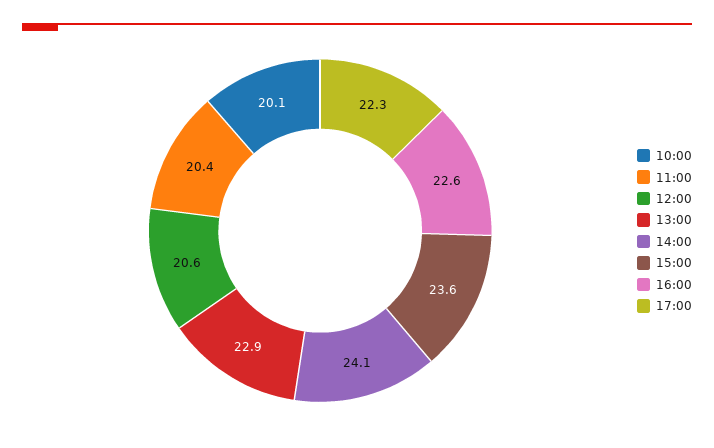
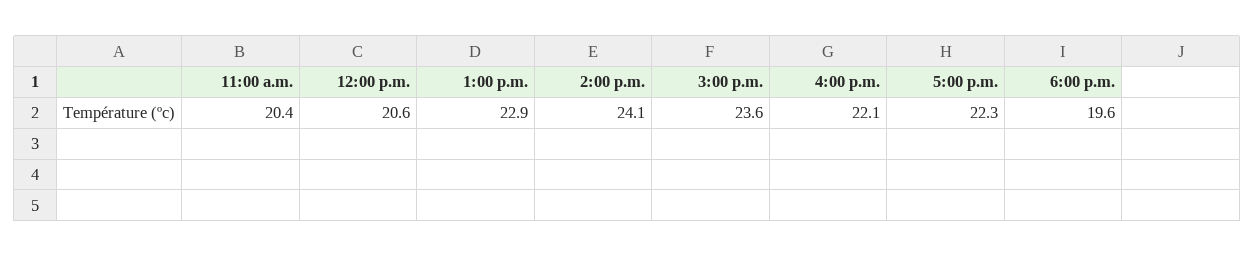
10:00: 20.1 -> none
16:00: 22.6 -> 22.1
6:00 p.m.: none -> 19.6

